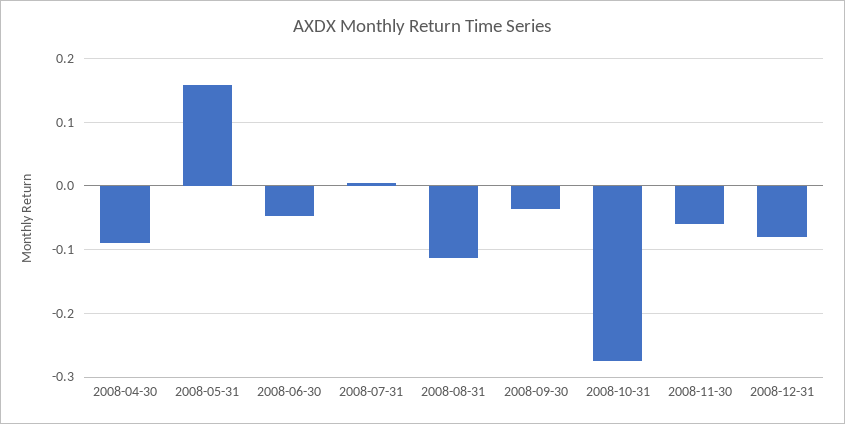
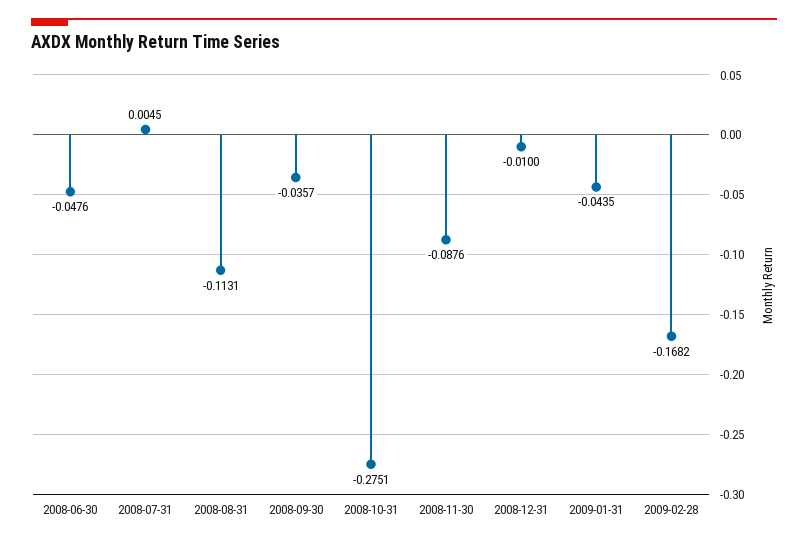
2008-04-30: -0.09 -> none
2008-05-31: 0.16 -> none
2008-11-30: -0.06 -> -0.0876
2008-12-31: -0.08 -> -0.01
2009-01-31: none -> -0.0435
2009-02-28: none -> -0.1682

